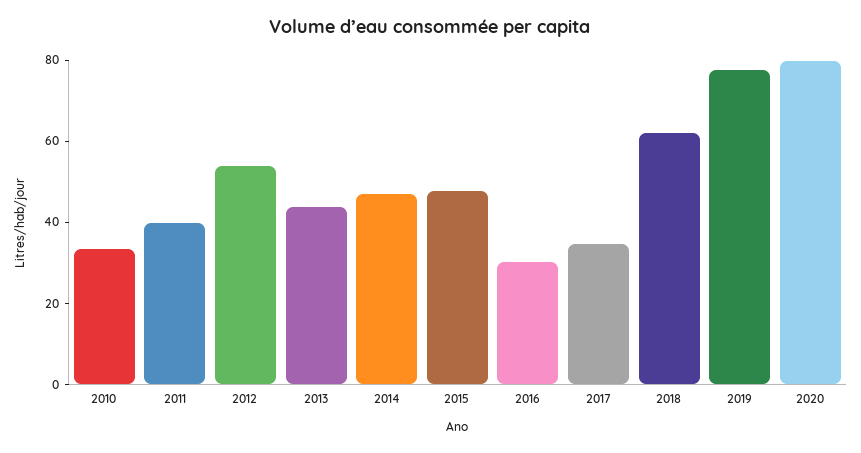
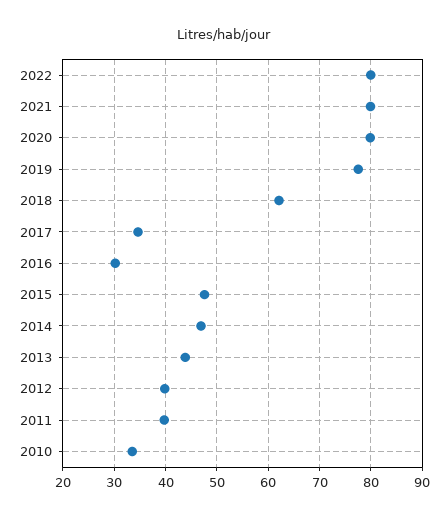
2012: 55 -> 40
2022: none -> 80
2021: none -> 80

